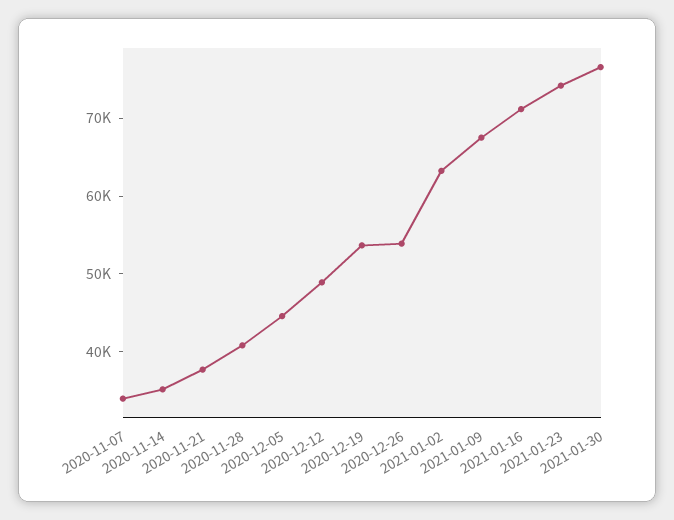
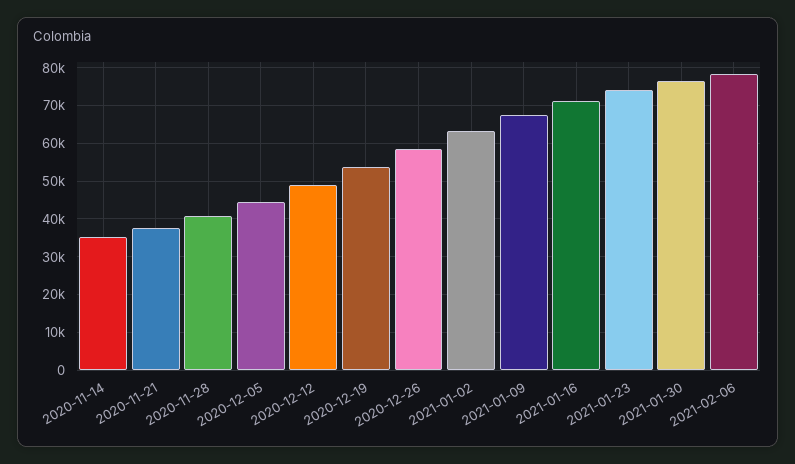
2020-11-07: 34000 -> none
2020-12-26: 54000 -> 58000
2021-02-06: none -> 78000

